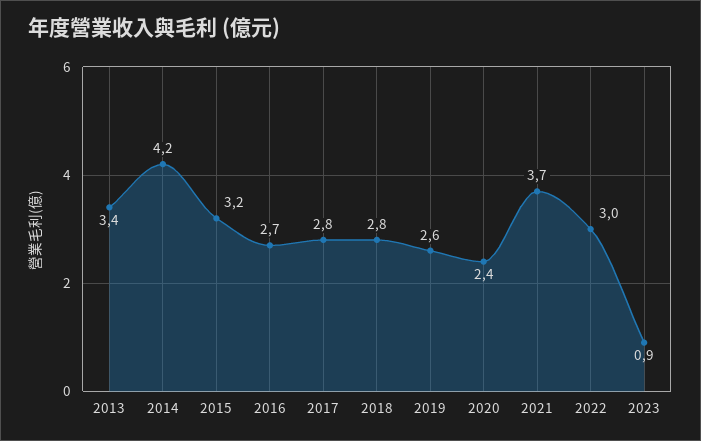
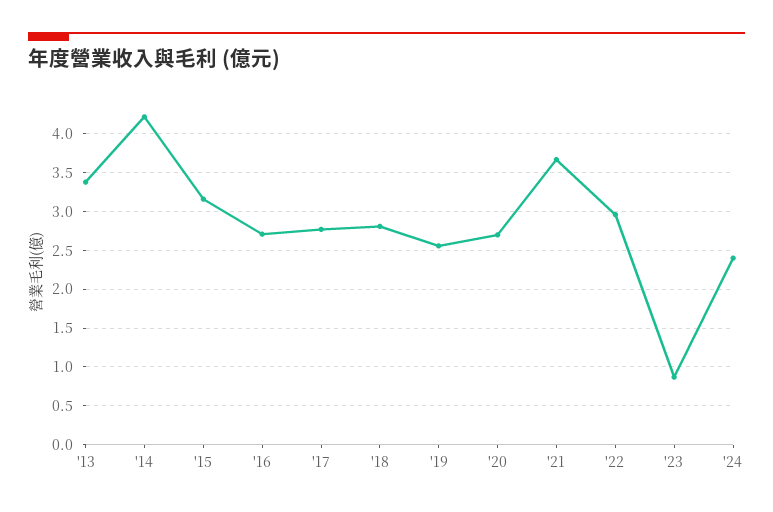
2020: 2.4 -> 2.7
'24: none -> 2.4

